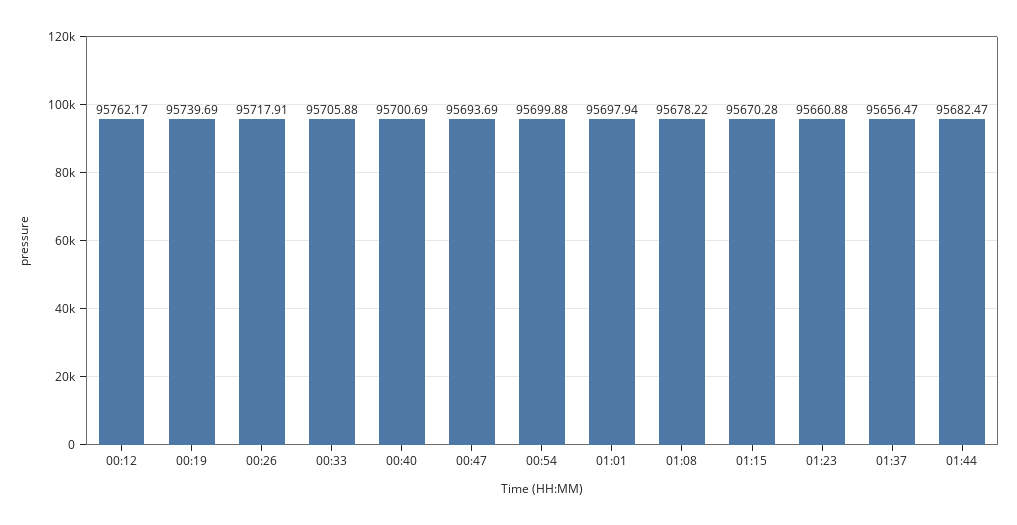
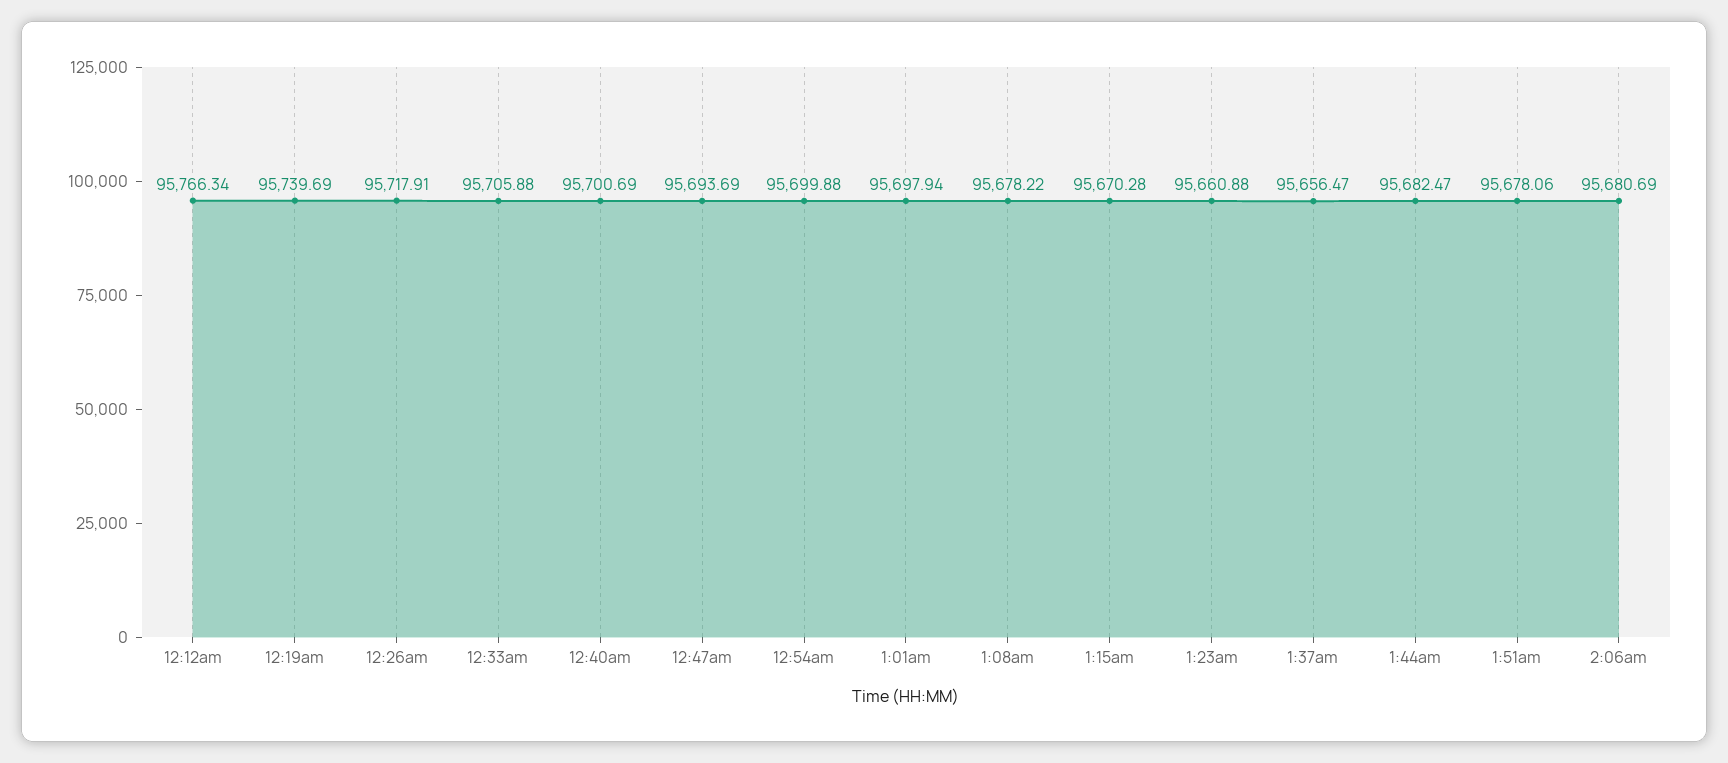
00:12: 95762.17 -> 95766.34
1:51am: none -> 95678.06
2:06am: none -> 95680.69

